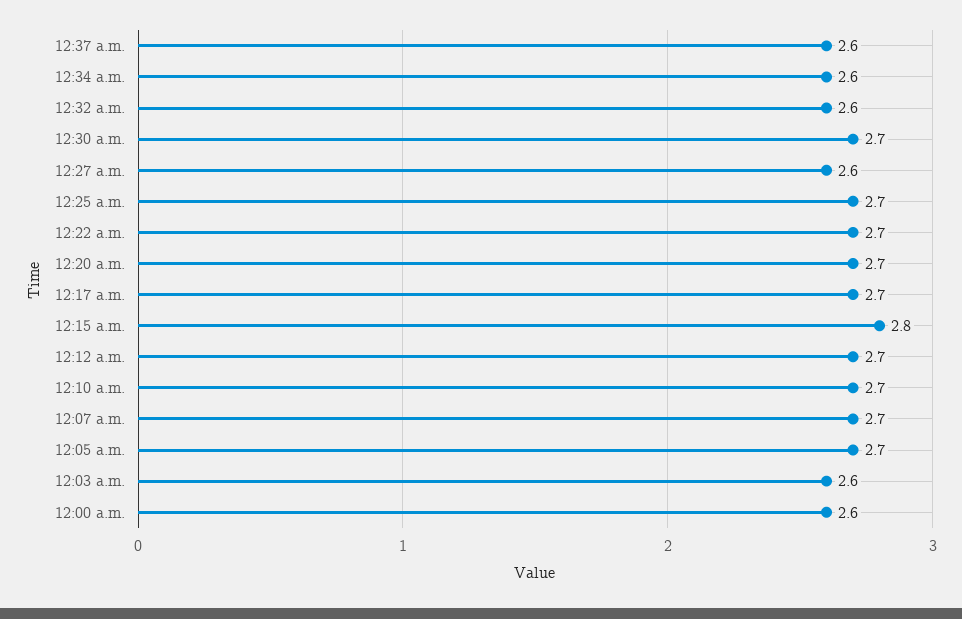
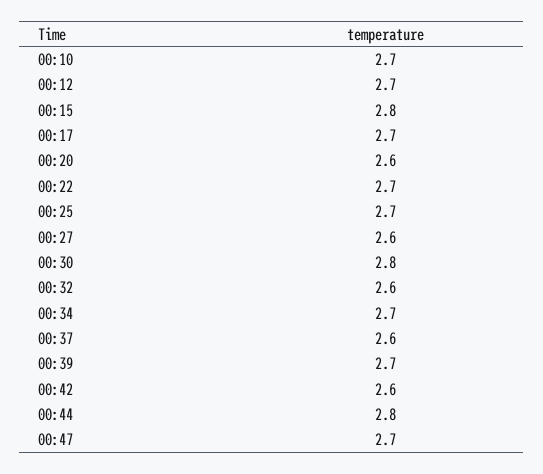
12:34 a.m.: 2.6 -> 2.7
12:30 a.m.: 2.7 -> 2.8
12:20 a.m.: 2.7 -> 2.6
12:07 a.m.: 2.7 -> none
12:05 a.m.: 2.7 -> none
12:03 a.m.: 2.6 -> none
12:00 a.m.: 2.6 -> none
00:39: none -> 2.7
00:42: none -> 2.6
00:44: none -> 2.8
00:47: none -> 2.7

